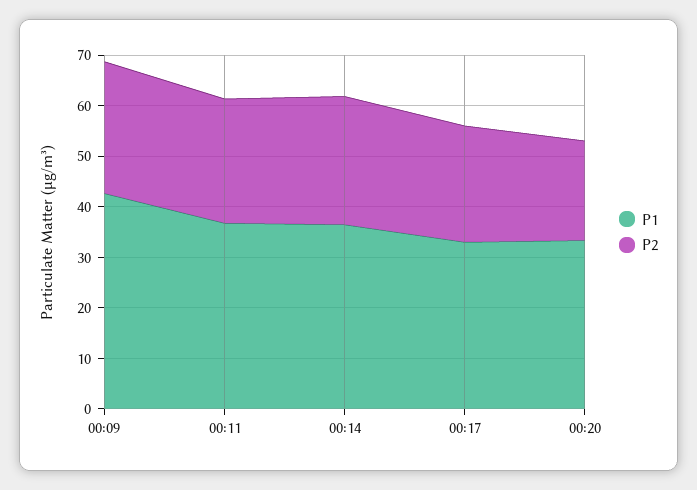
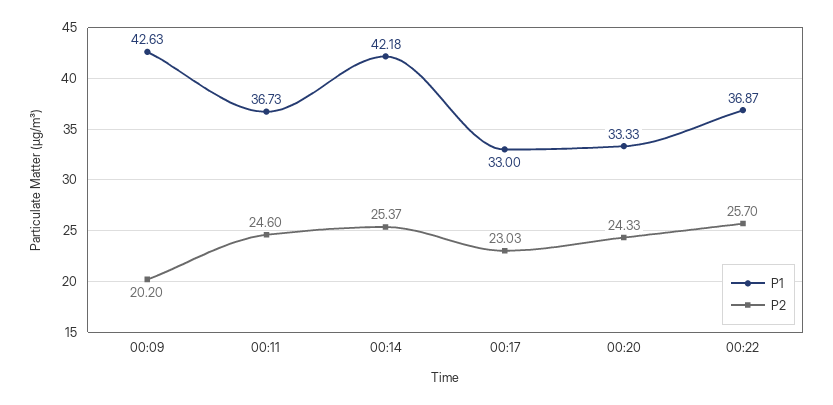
P2, 00:09: 26 -> 20.2
P1, 00:14: 36 -> 42.18
P2, 00:20: 20 -> 24.33
P1, 00:22: none -> 36.87
P2, 00:22: none -> 25.7

